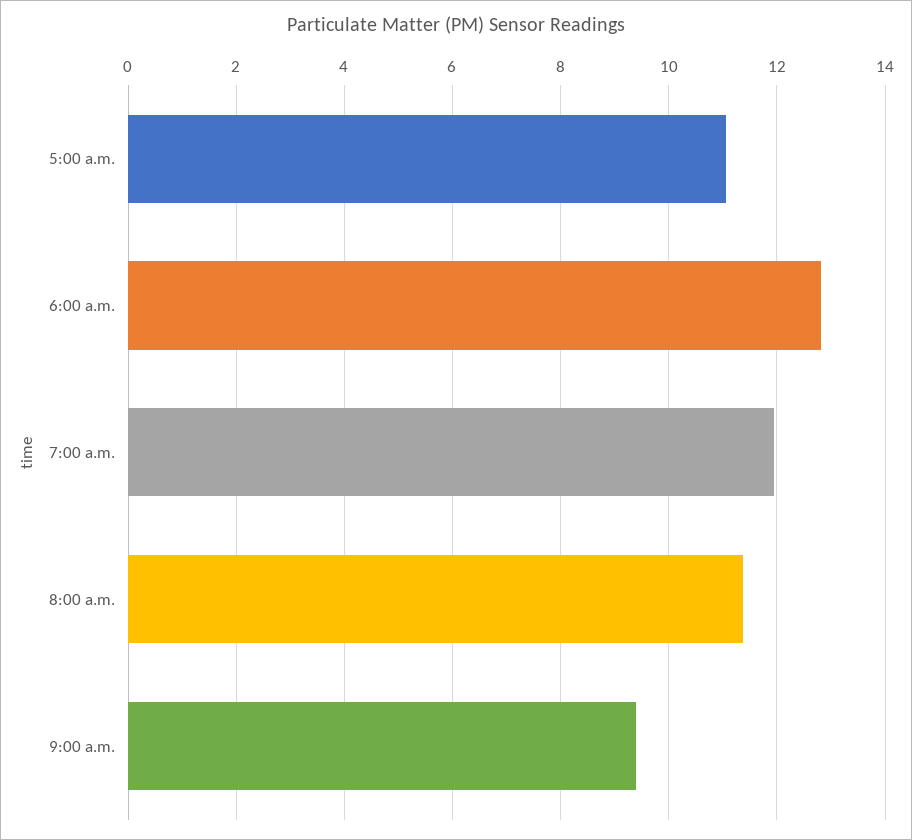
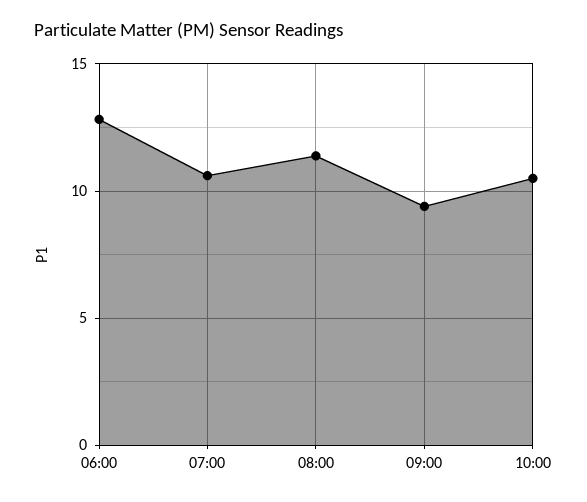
5:00 a.m.: 11 -> none
7:00 a.m.: 12 -> 10.5
10:00: none -> 10.5

